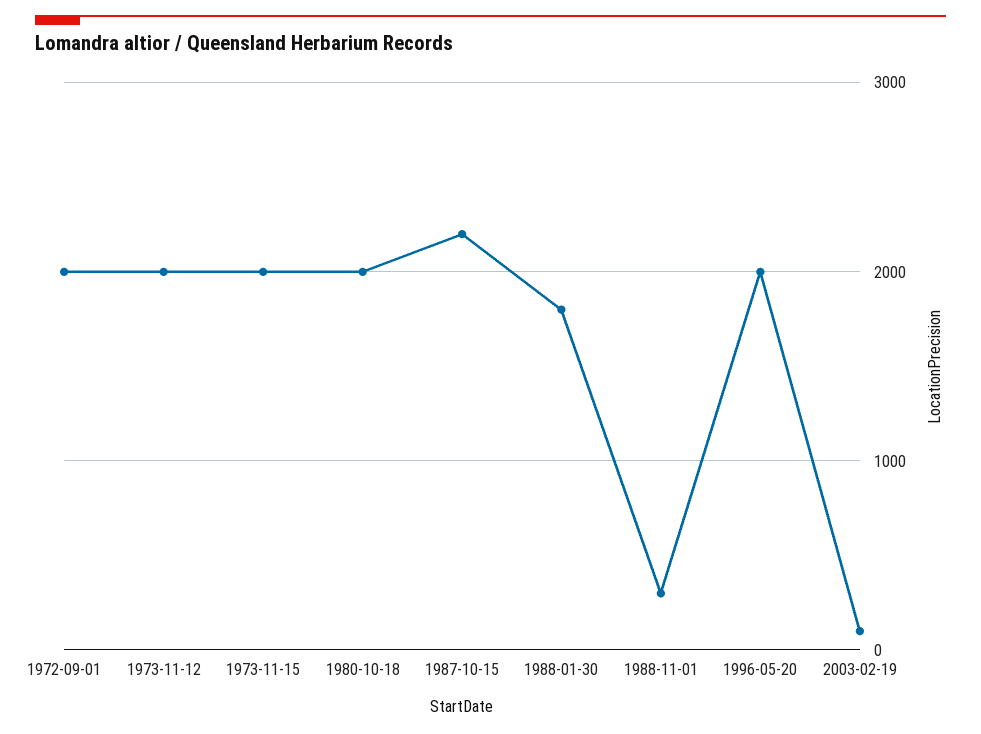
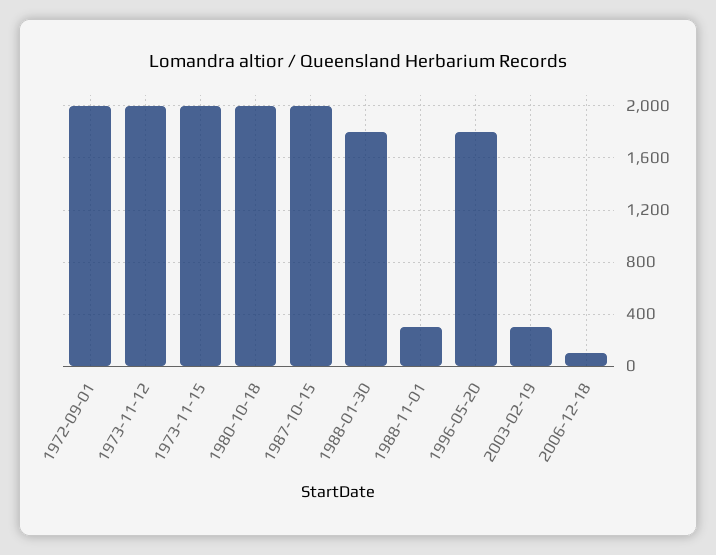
1987-10-15: 2200 -> 2000
1996-05-20: 2000 -> 1800
2003-02-19: 100 -> 300
2006-12-18: none -> 100

